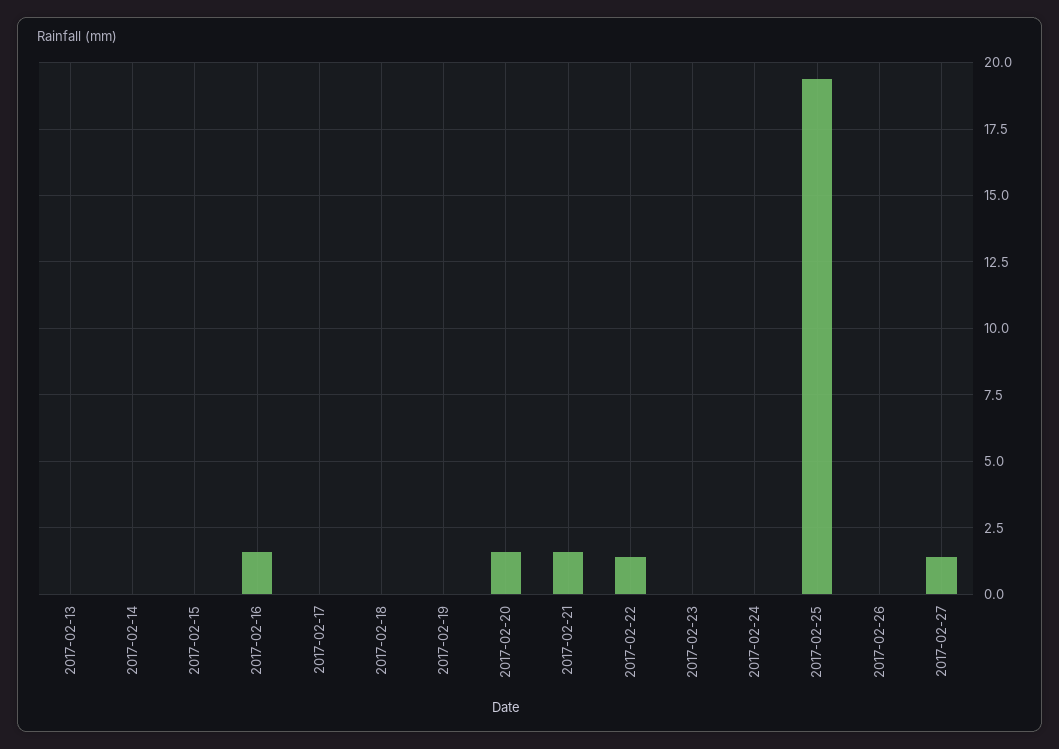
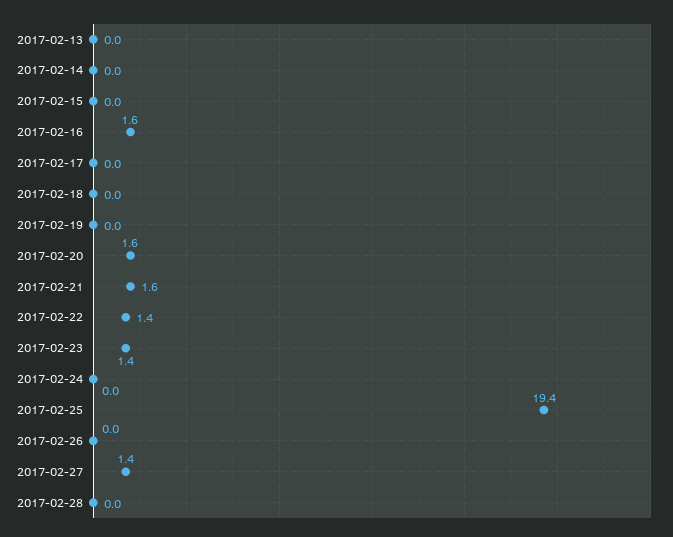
2017-02-23: 0 -> 1.4
2017-02-28: none -> 0

